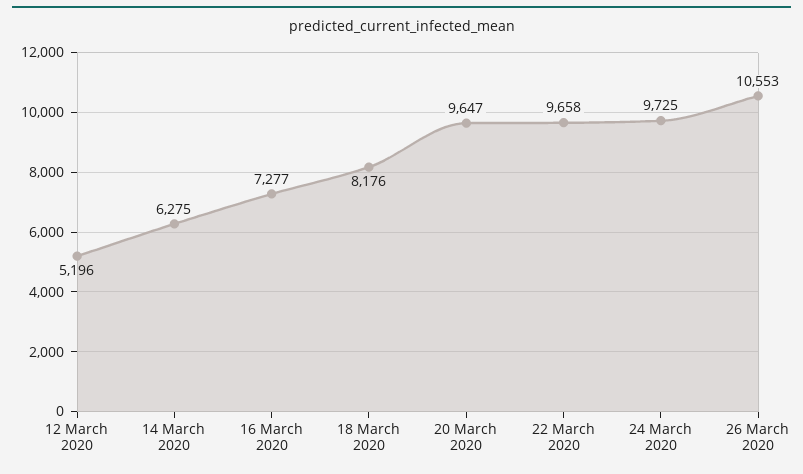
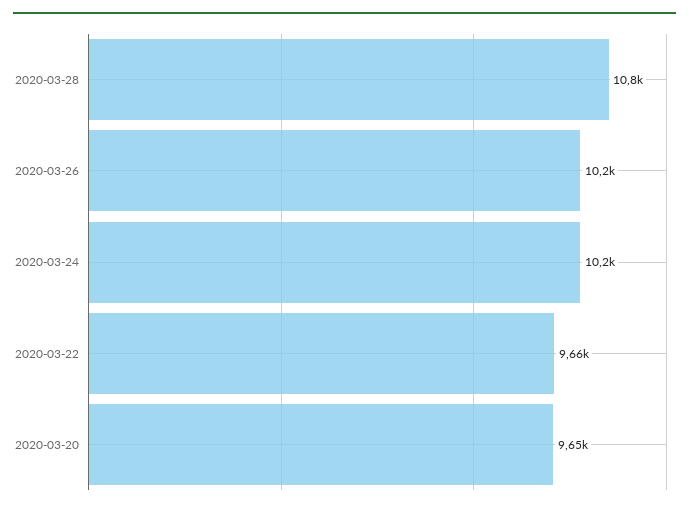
12 March 2020: 5196 -> none
14 March 2020: 6275 -> none
16 March 2020: 7277 -> none
18 March 2020: 8176 -> none
24 March 2020: 9725 -> 10200
26 March 2020: 10553 -> 10200
2020-03-28: none -> 10800

